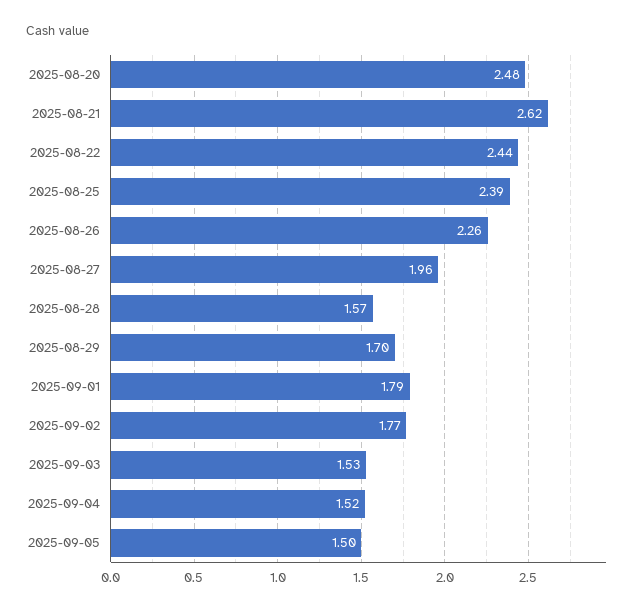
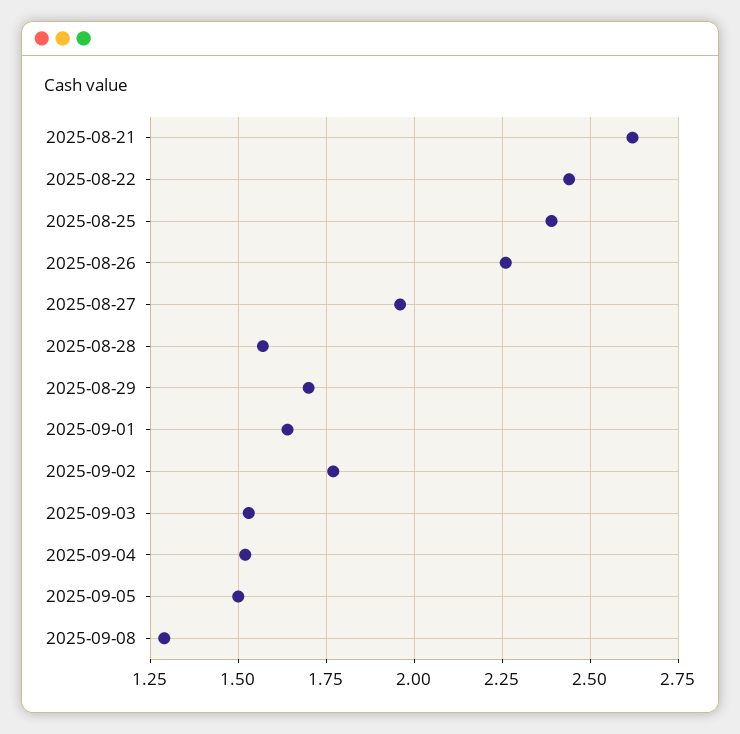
2025-08-20: 2.48 -> none
2025-09-01: 1.79 -> 1.65
2025-09-08: none -> 1.3

